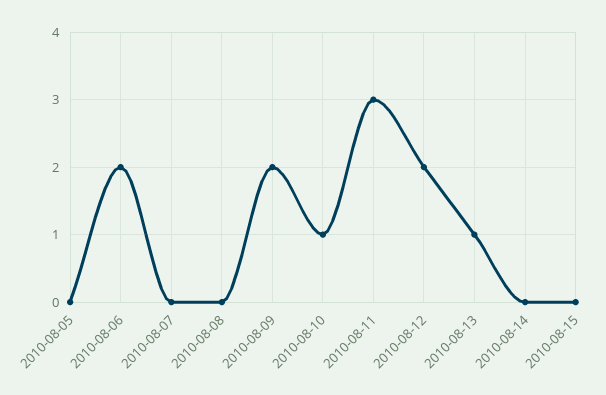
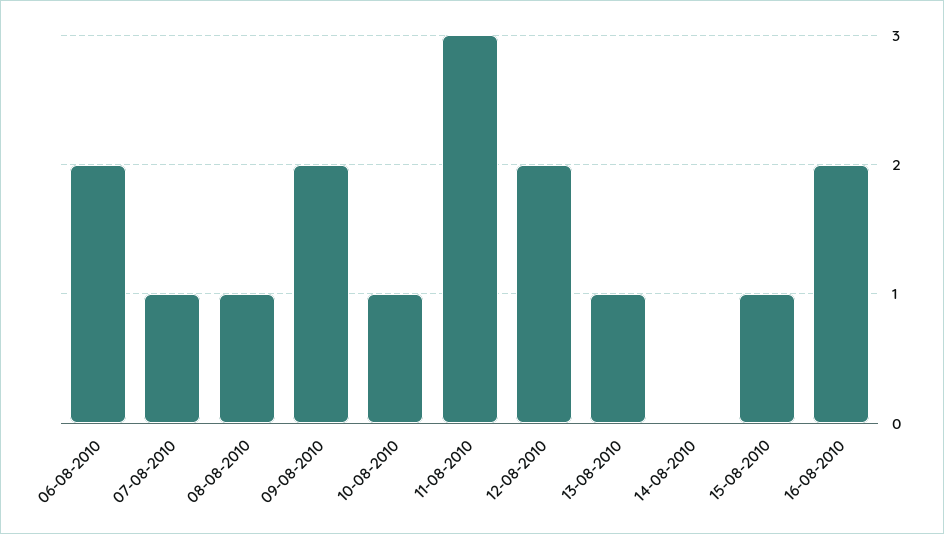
2010-08-05: 0 -> none
2010-08-07: 0 -> 1
2010-08-08: 0 -> 1
2010-08-15: 0 -> 1
16-08-2010: none -> 2

